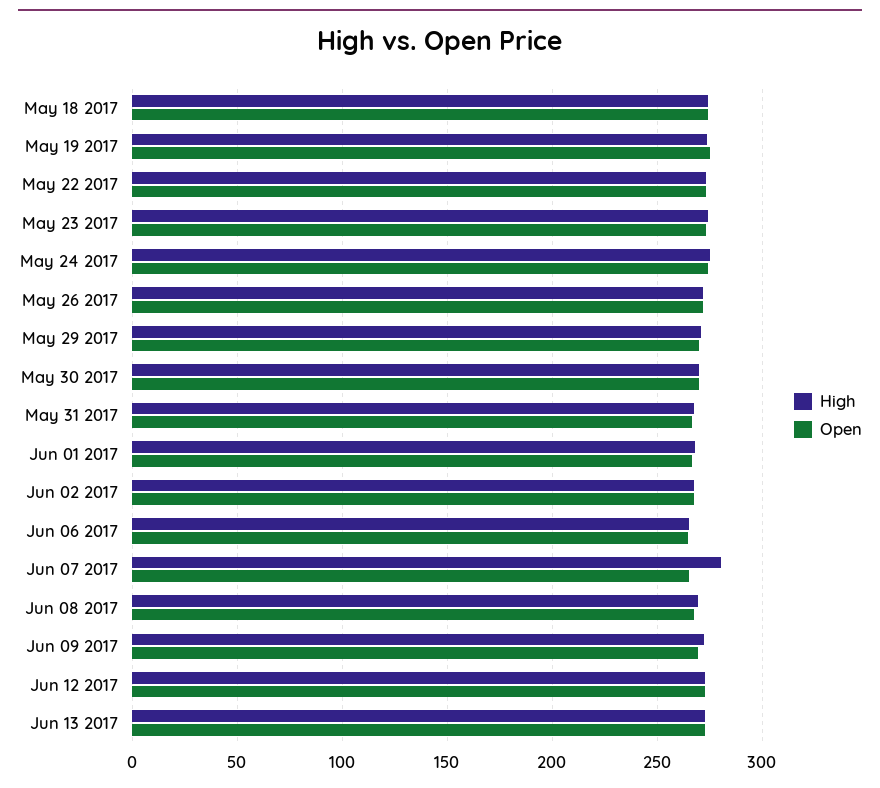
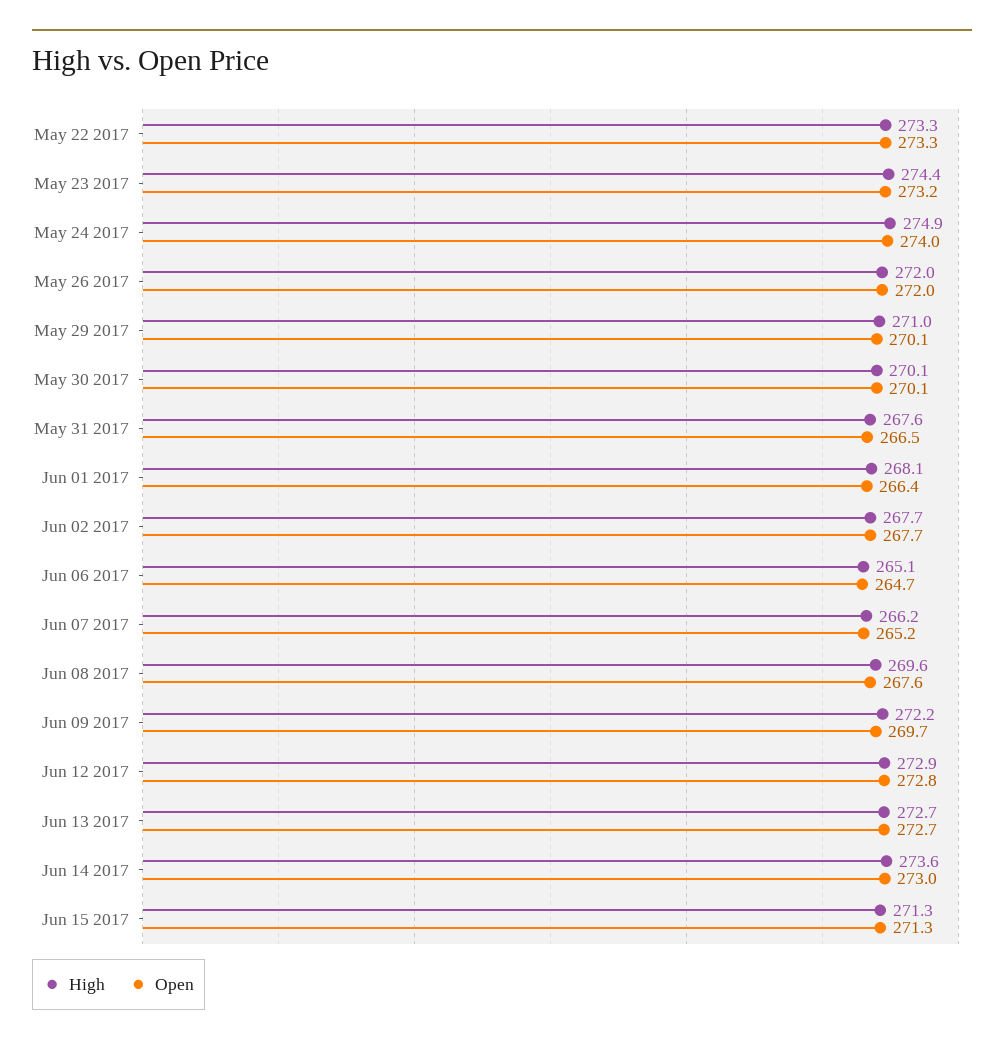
High, May 18 2017: 275 -> none
Open, May 18 2017: 275 -> none
High, May 19 2017: 275 -> none
Open, May 19 2017: 275 -> none
High, Jun 07 2017: 280 -> 266.2
High, Jun 14 2017: none -> 273.6
Open, Jun 14 2017: none -> 273
High, Jun 15 2017: none -> 271.3
Open, Jun 15 2017: none -> 271.3

